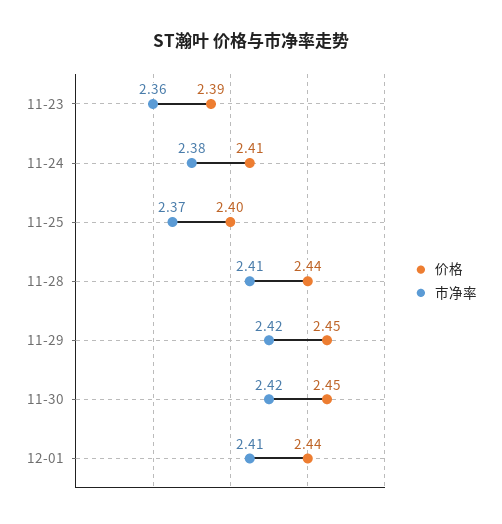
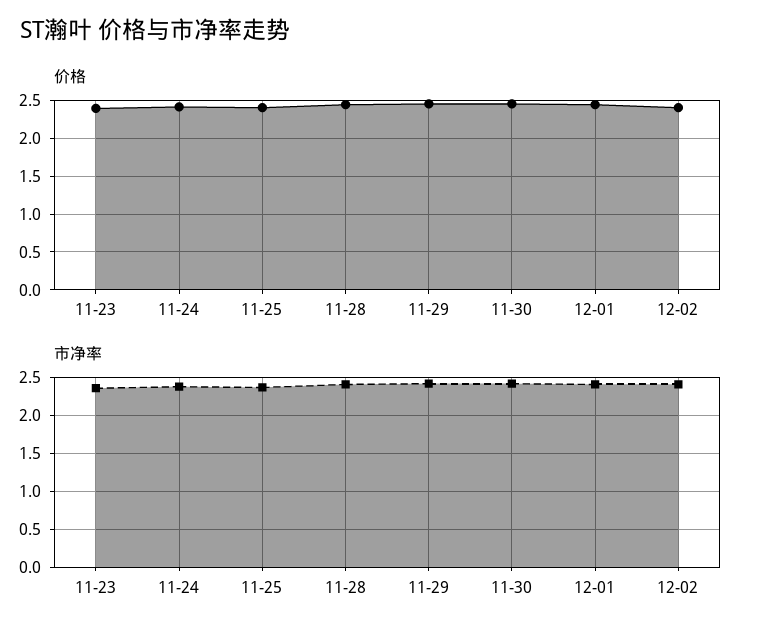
价格, 12-02: none -> 2.4
市净率, 12-02: none -> 2.4

